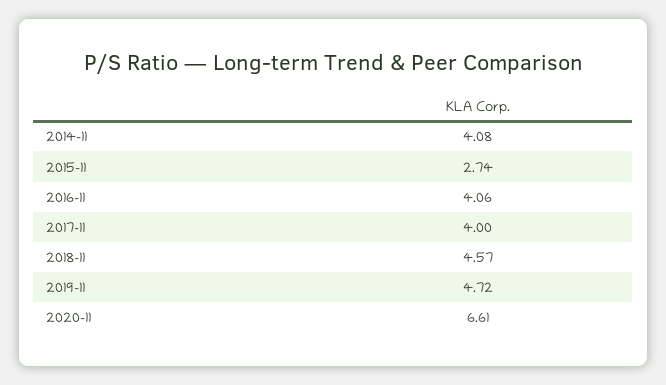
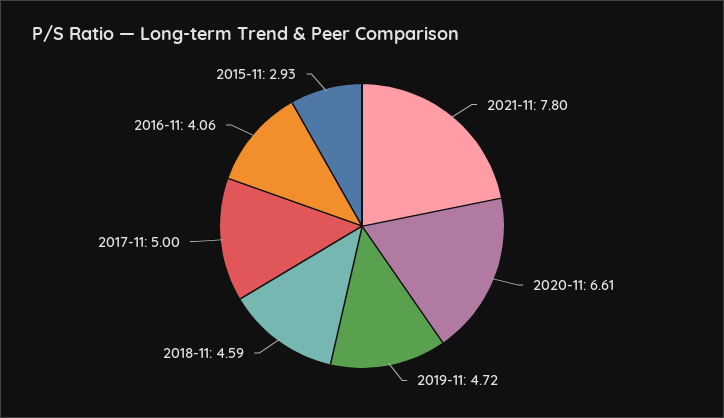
2014-11: 4.08 -> none
2015-11: 2.74 -> 2.93
2017-11: 4 -> 5
2018-11: 4.57 -> 4.59
2021-11: none -> 7.8

